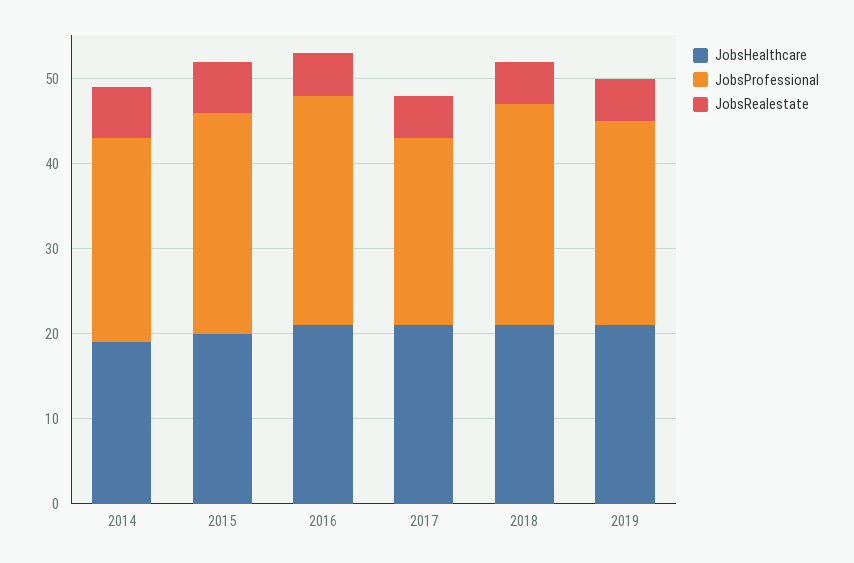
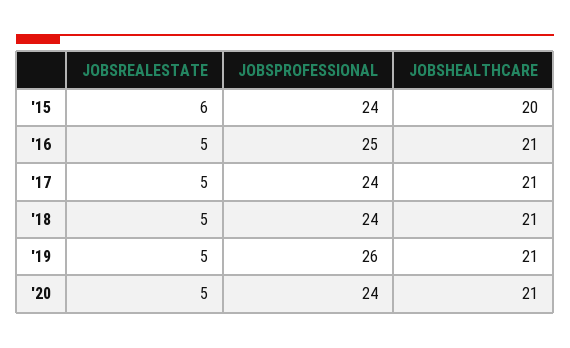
JobsHealthcare, 2014: 19 -> none
JobsProfessional, 2014: 24 -> none
JobsRealestate, 2014: 6 -> none
JobsProfessional, 2015: 26 -> 24
JobsProfessional, 2016: 27 -> 25
JobsProfessional, 2017: 22 -> 24
JobsProfessional, 2018: 26 -> 24
JobsProfessional, 2019: 24 -> 26
JobsRealestate, '20: none -> 5
JobsProfessional, '20: none -> 24
JobsHealthcare, '20: none -> 21

